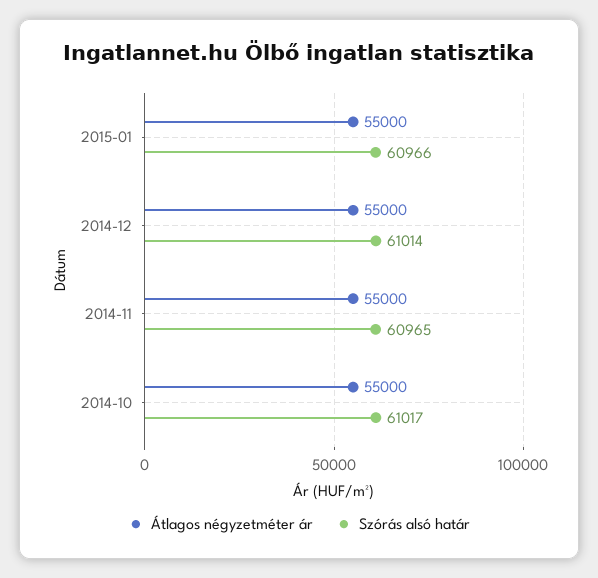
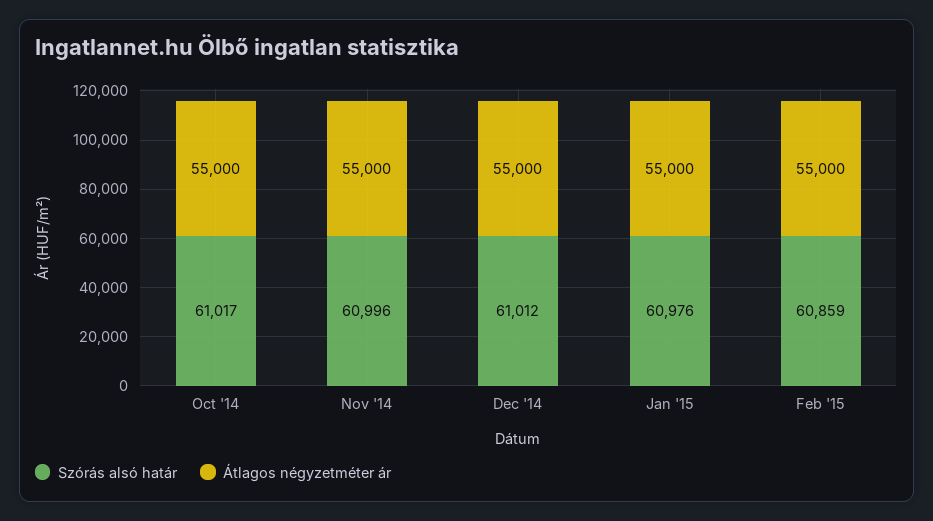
Szórás alsó határ, 2015-01: 60966 -> 60976
Szórás alsó határ, 2014-12: 61014 -> 61012
Szórás alsó határ, 2014-11: 60965 -> 60996
Szórás alsó határ, Feb '15: none -> 60859
Átlagos négyzetméter ár, Feb '15: none -> 55000

